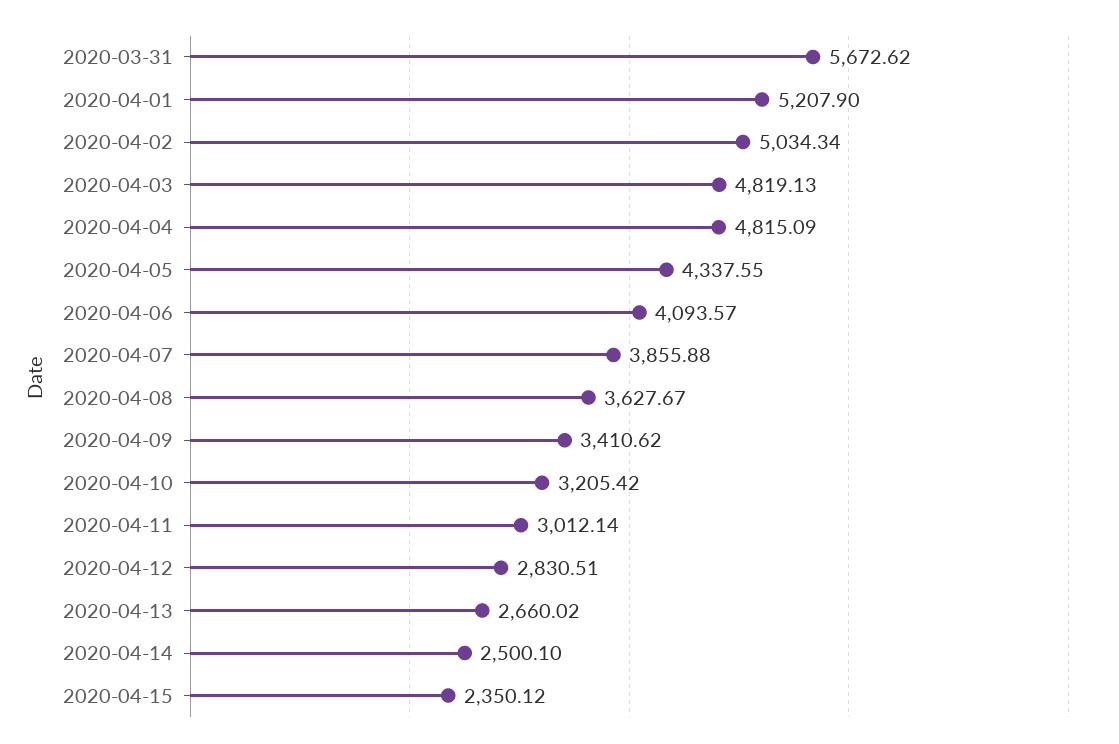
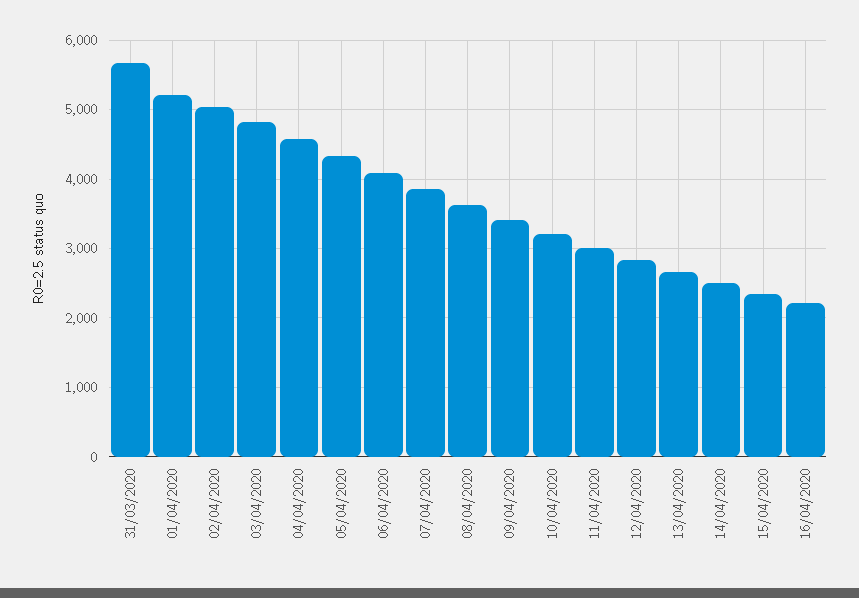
2020-04-04: 4815.09 -> 4600
16/04/2020: none -> 2200

